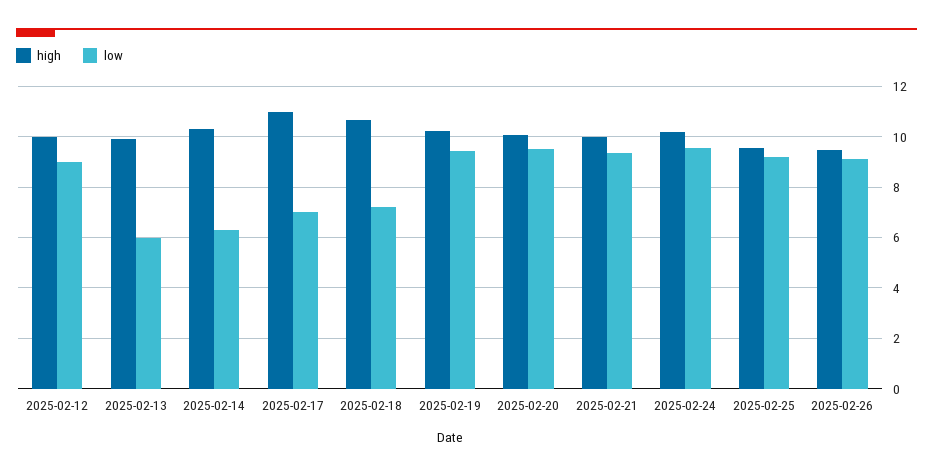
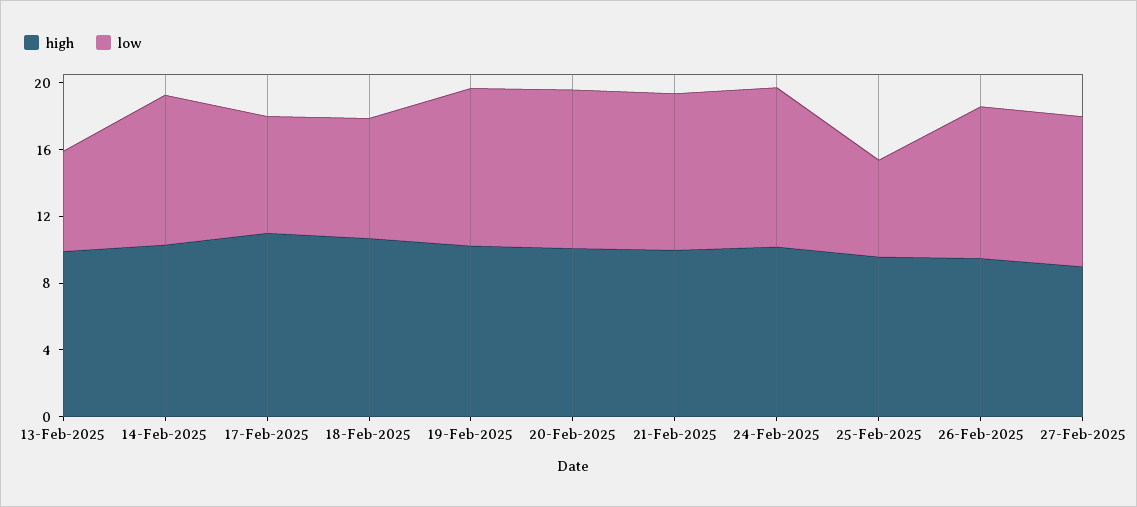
high, 2025-02-12: 10 -> none
low, 2025-02-12: 9 -> none
low, 2025-02-14: 6.25 -> 9
low, 2025-02-25: 9.25 -> 6
high, 27-Feb-2025: none -> 9
low, 27-Feb-2025: none -> 9

